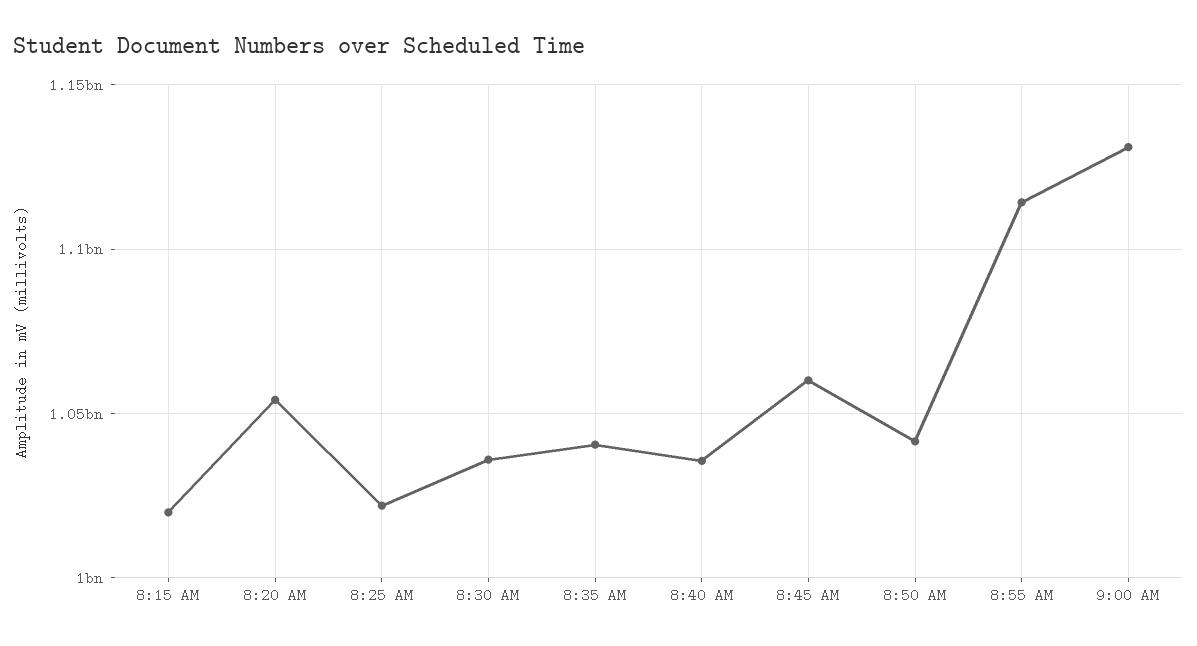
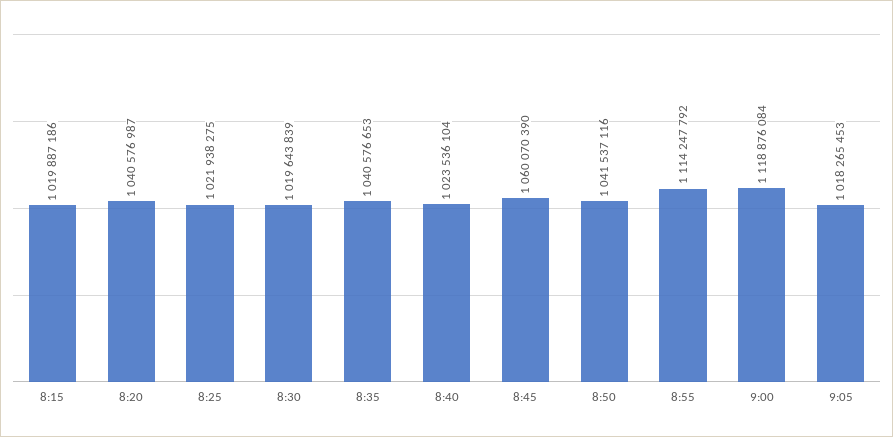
8:20 AM: 1055000000 -> 1040576987
8:30 AM: 1035000000 -> 1019643839
8:40 AM: 1035000000 -> 1023536104
9:00 AM: 1130000000 -> 1118876084
9:05: none -> 1018265453

